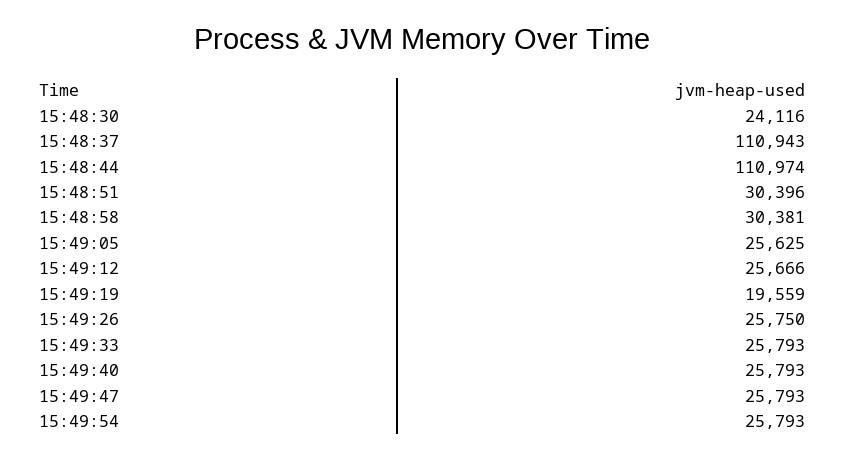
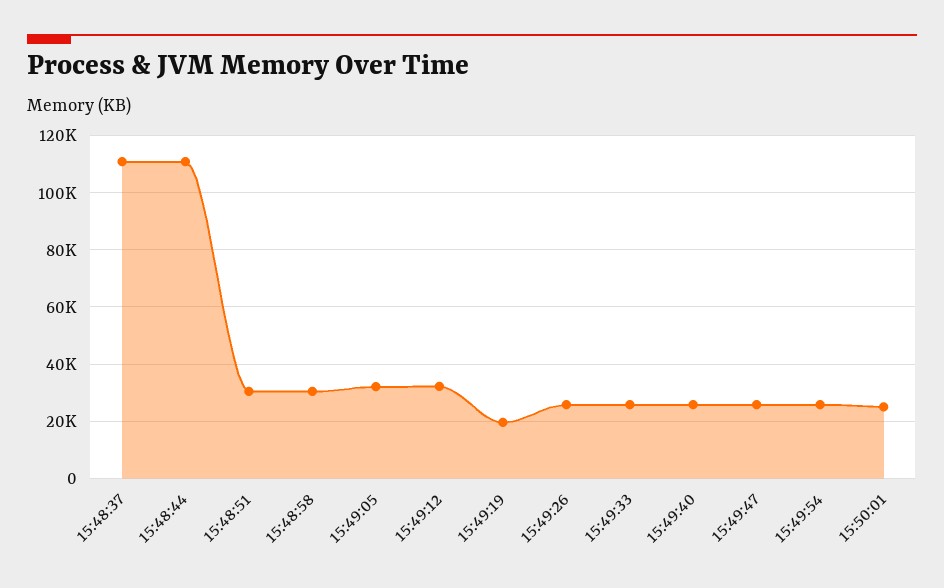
15:48:30: 24116 -> none
15:49:05: 25625 -> 32500
15:49:12: 25666 -> 32500
15:50:01: none -> 25000

